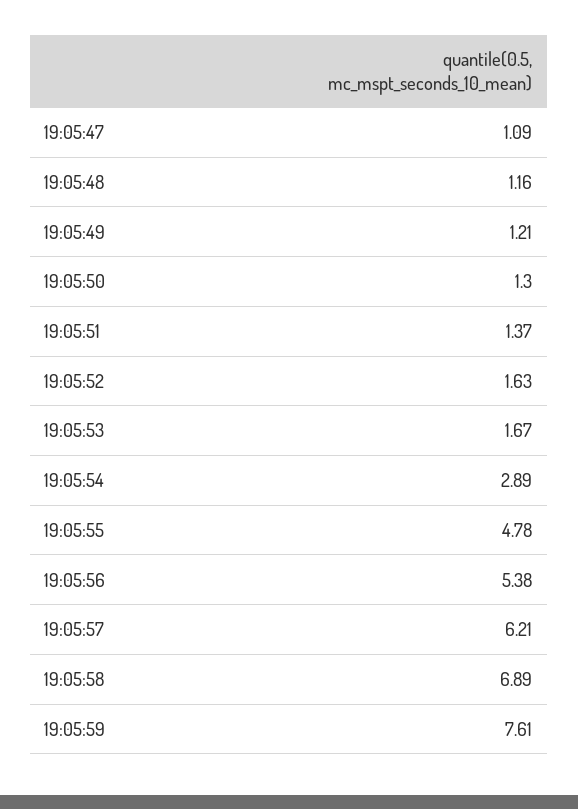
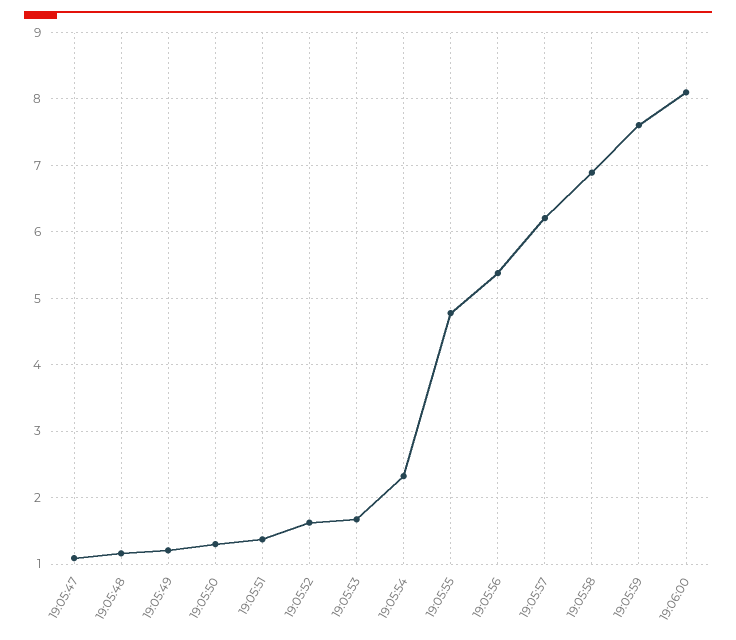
19:05:54: 2.89 -> 2.3
19:06:00: none -> 8.1

